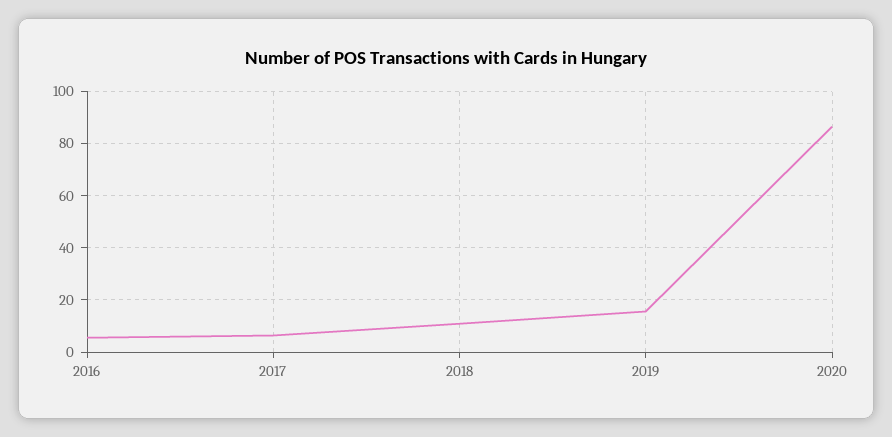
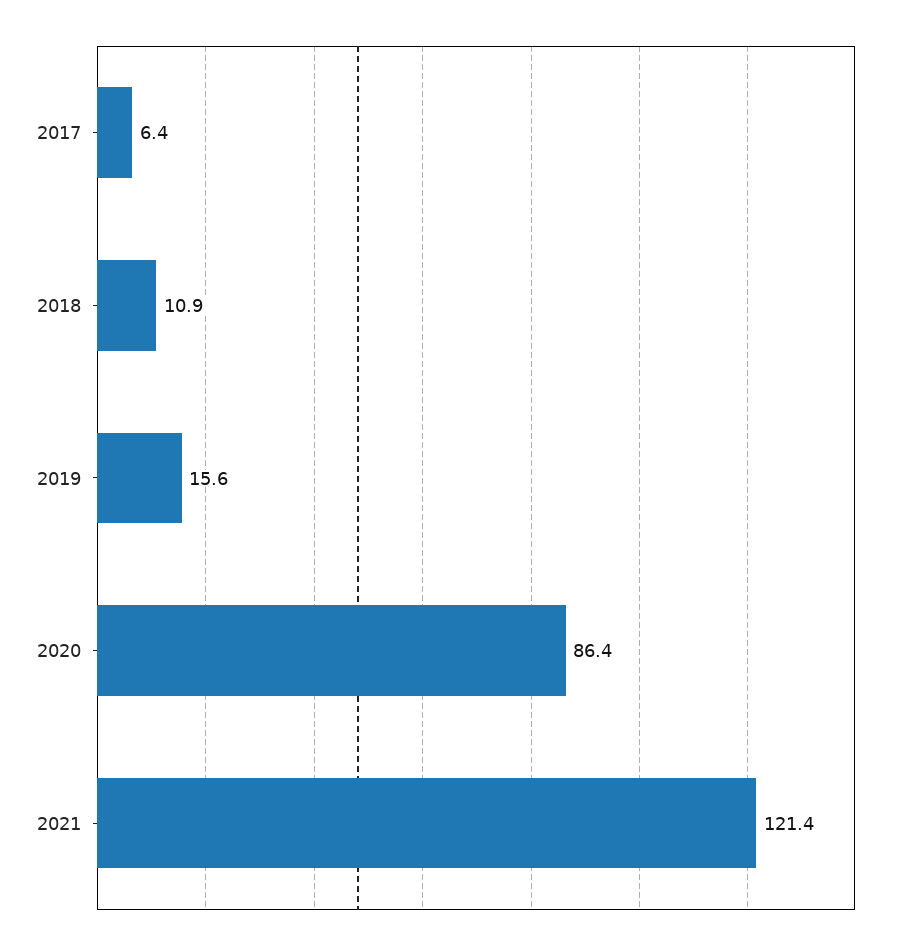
2016: 5 -> none
2021: none -> 121.4

